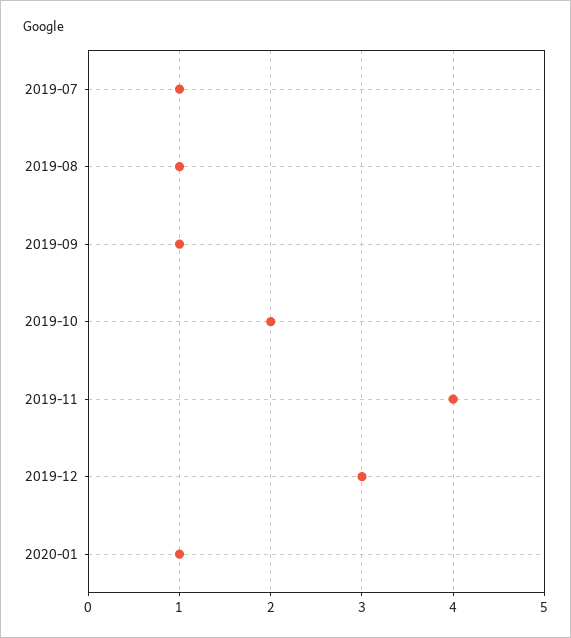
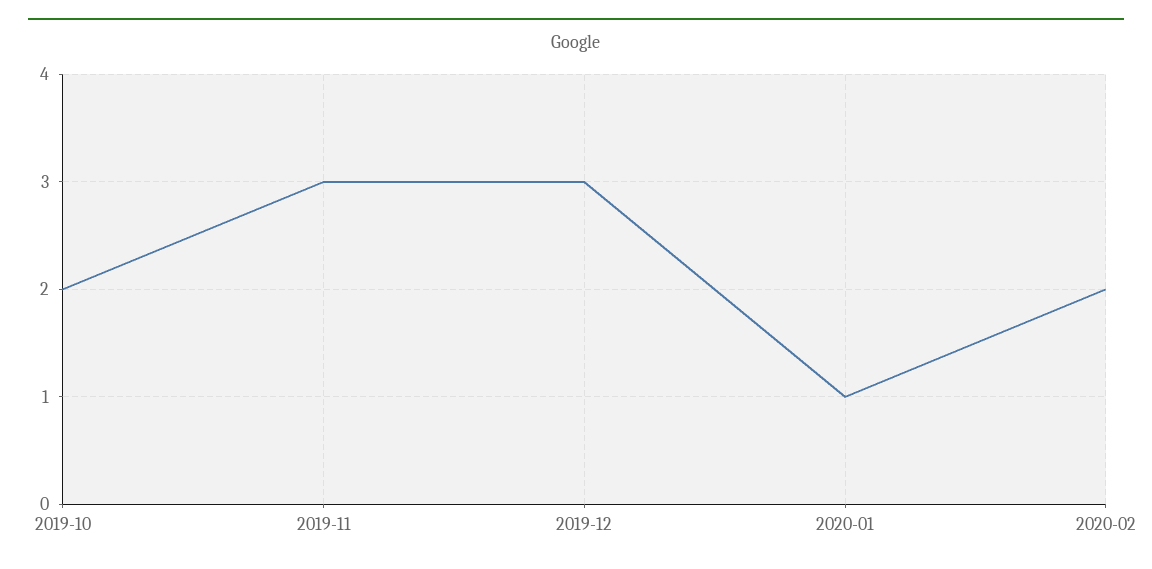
2019-07: 1 -> none
2019-08: 1 -> none
2019-09: 1 -> none
2019-11: 4 -> 3
2020-02: none -> 2

